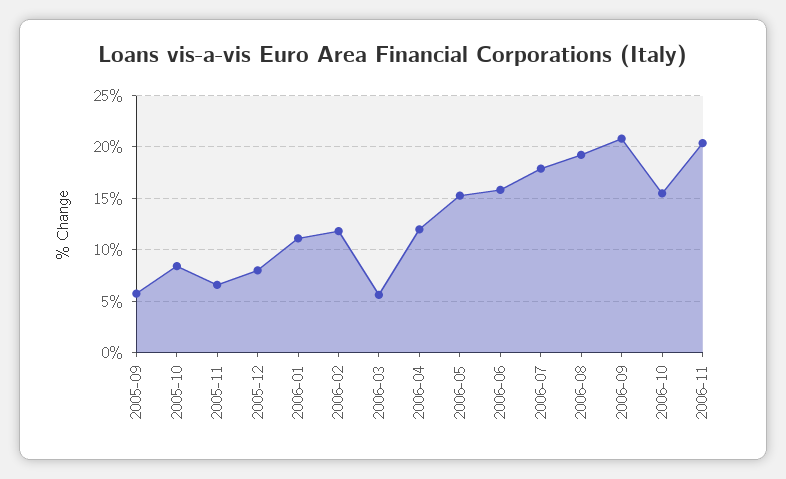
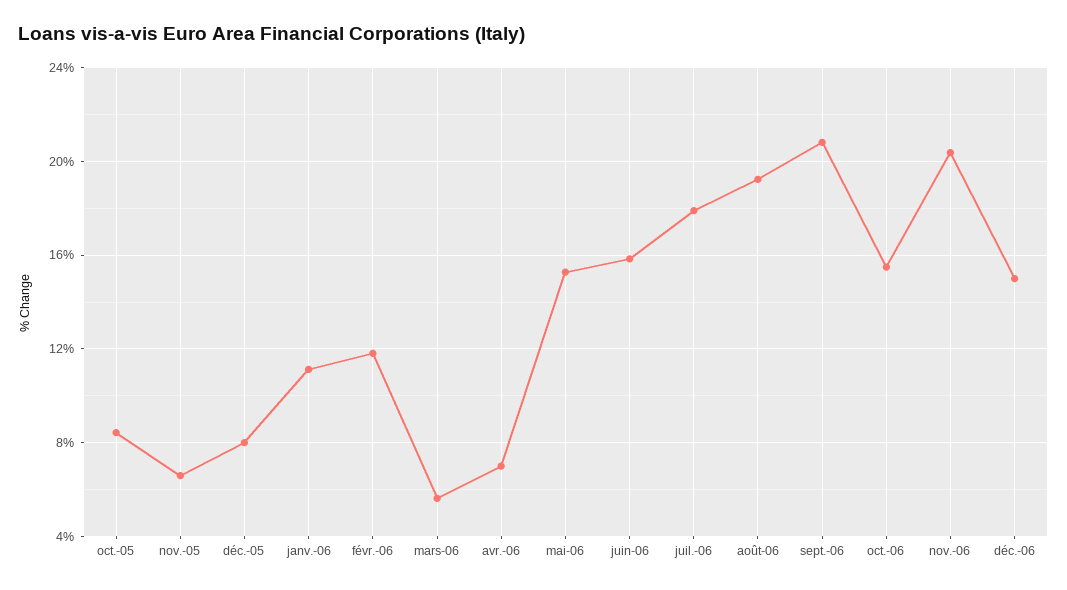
2005-09: 6 -> none
2006-04: 12 -> 7
déc.-06: none -> 15

